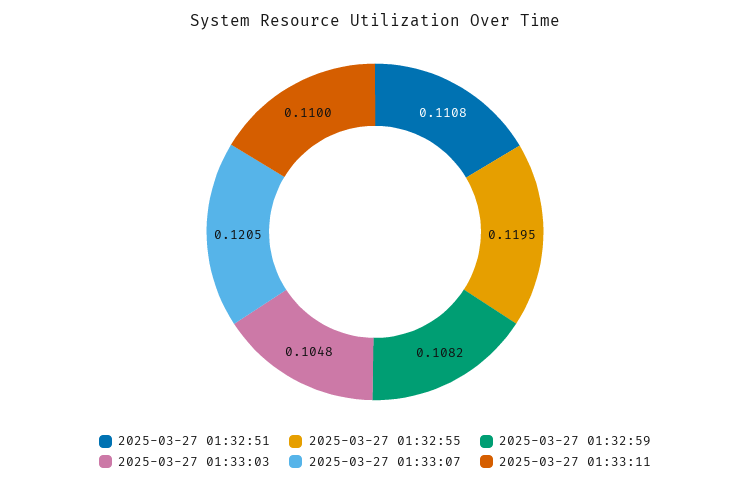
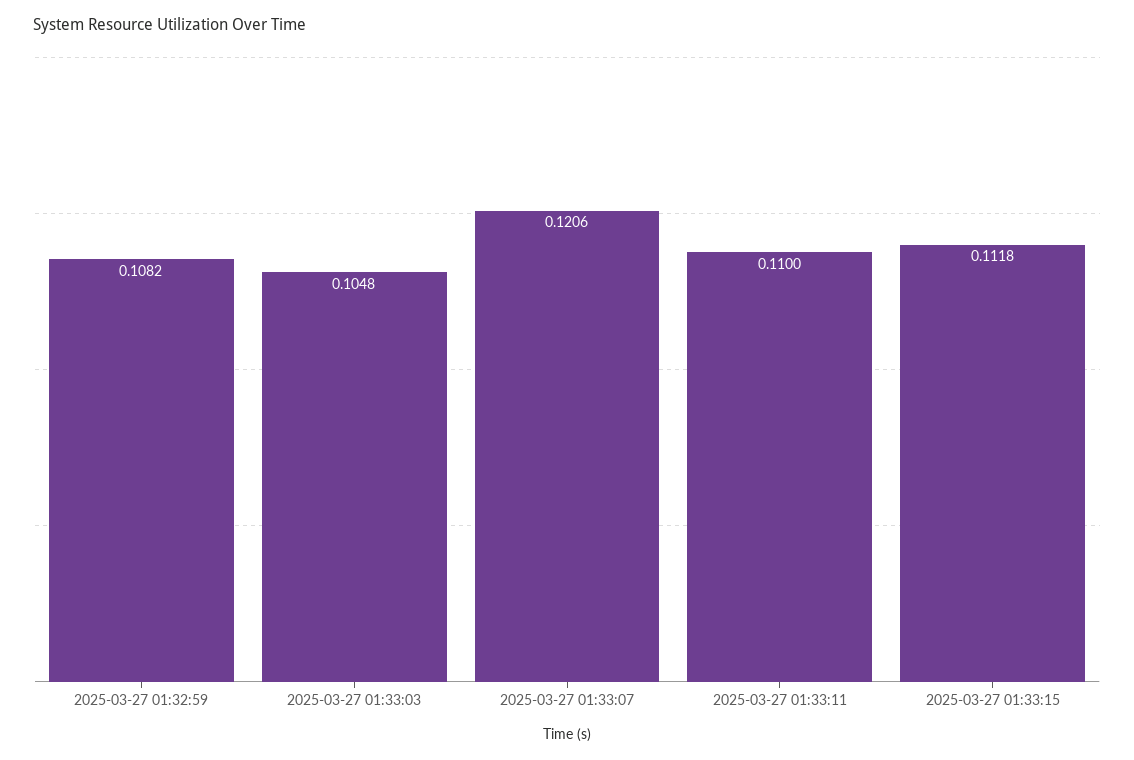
2025-03-27 01:32:51: 0.1108 -> none
2025-03-27 01:32:55: 0.1195 -> none
2025-03-27 01:33:07: 0.1205 -> 0.1206
2025-03-27 01:33:15: none -> 0.1118

